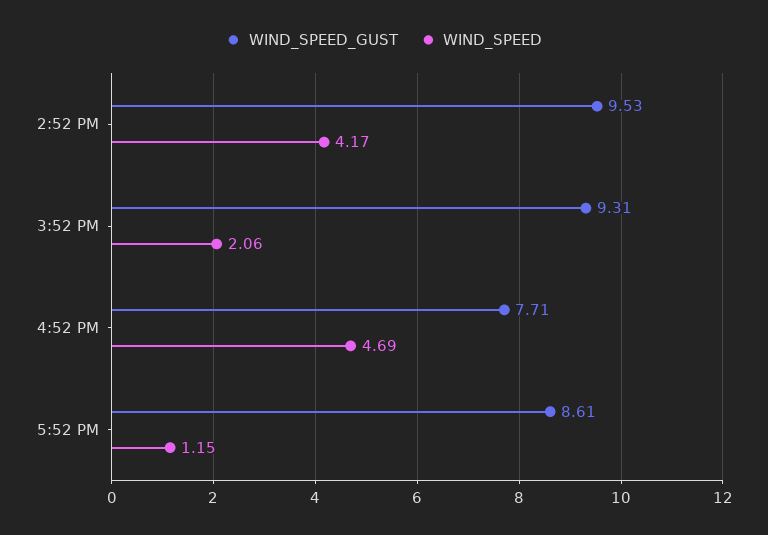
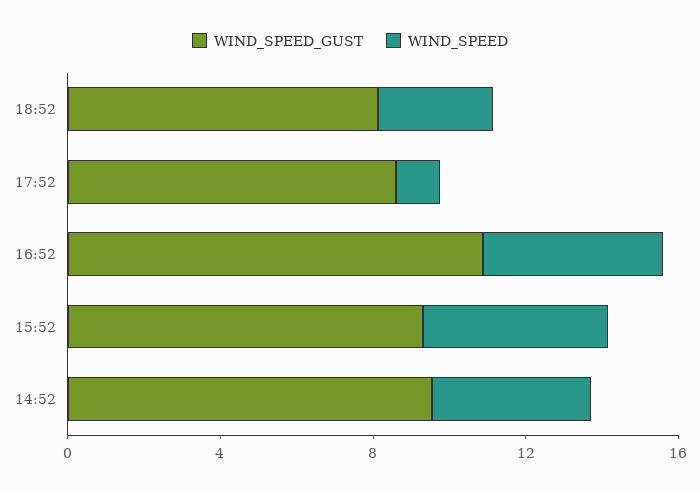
WIND_SPEED, 3:52 PM: 2.06 -> 5
WIND_SPEED_GUST, 4:52 PM: 7.71 -> 11
WIND_SPEED_GUST, 18:52: none -> 8
WIND_SPEED, 18:52: none -> 3

